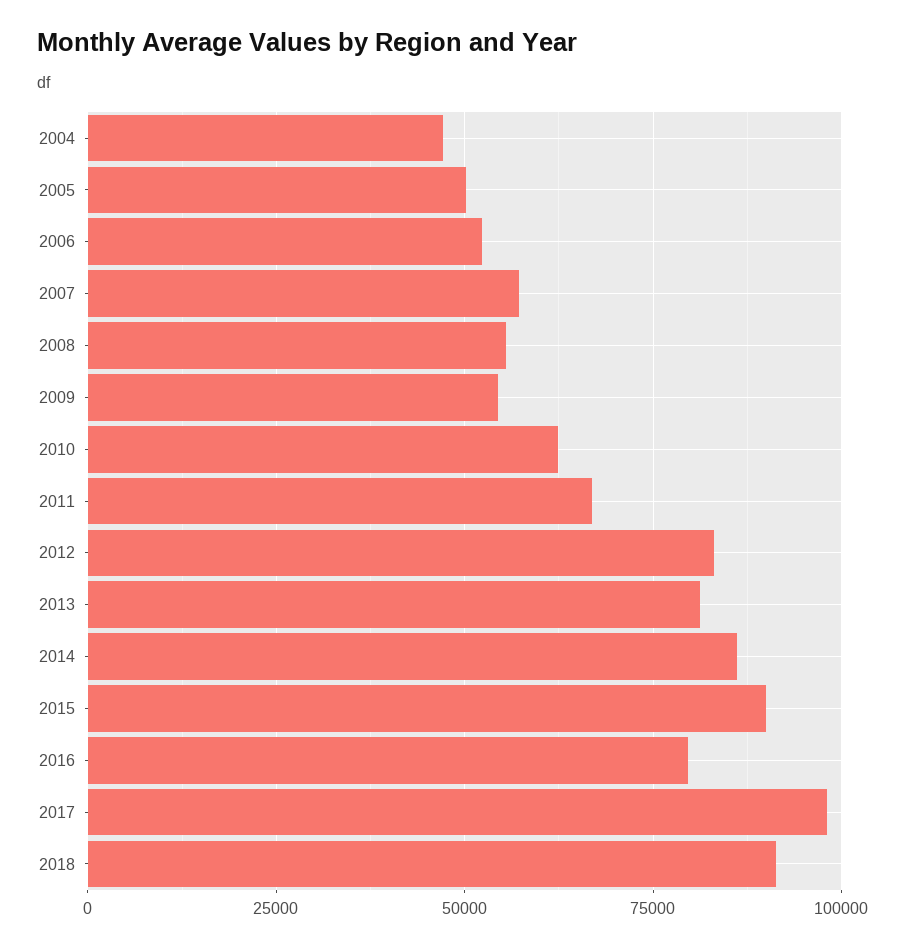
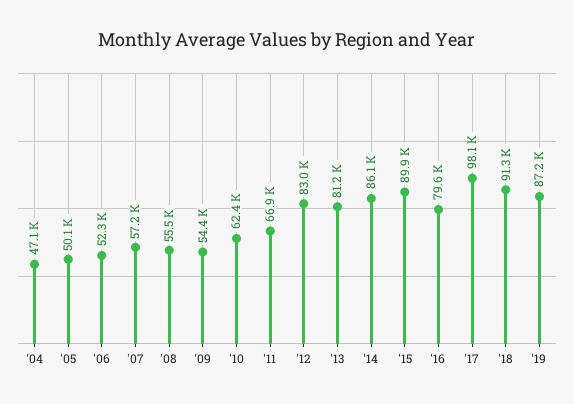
'19: none -> 87200

